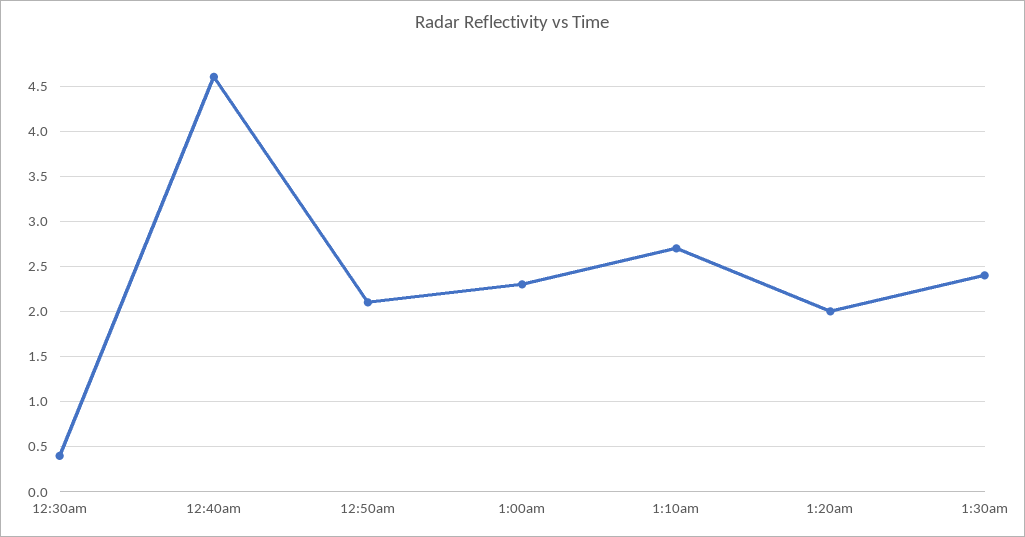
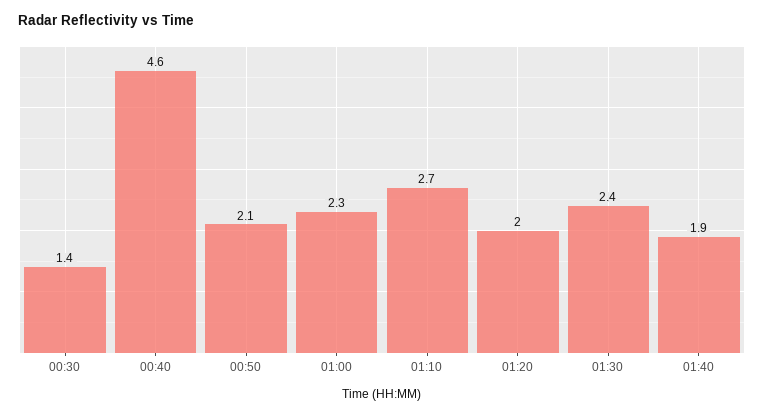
12:30am: 0.4 -> 1.4
01:40: none -> 1.9

